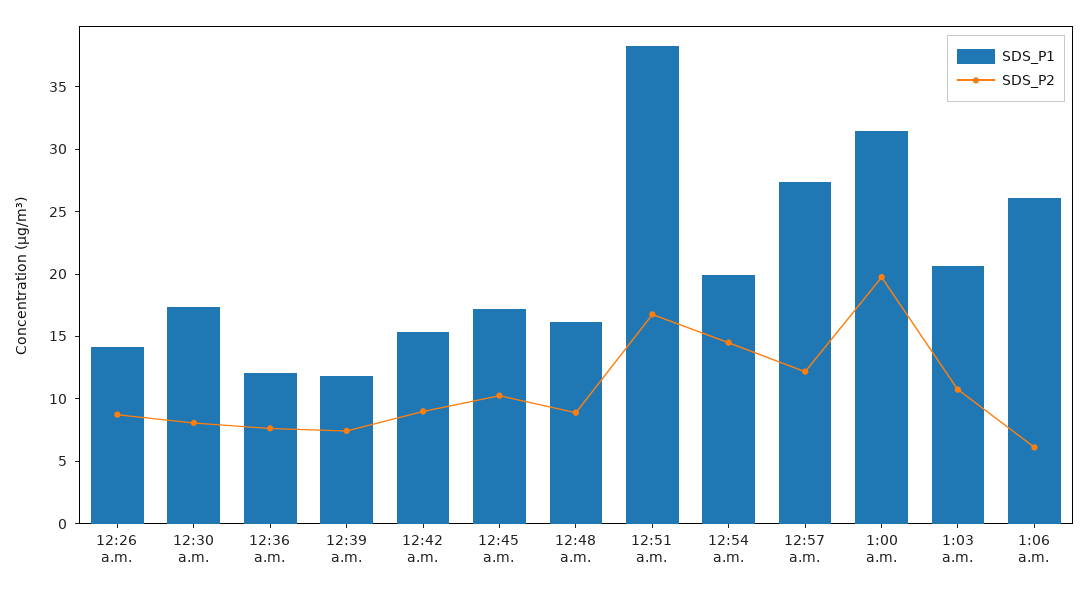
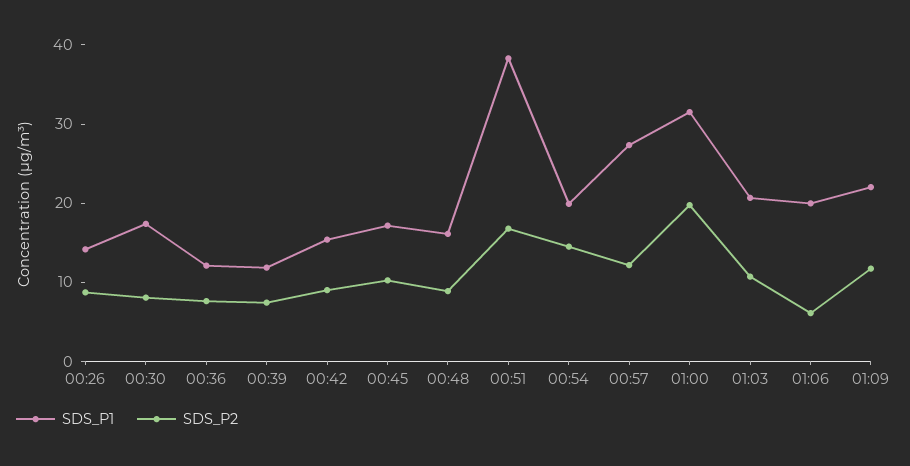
SDS_P1, 1:06 a.m.: 26 -> 20
SDS_P1, 01:09: none -> 22
SDS_P2, 01:09: none -> 12

